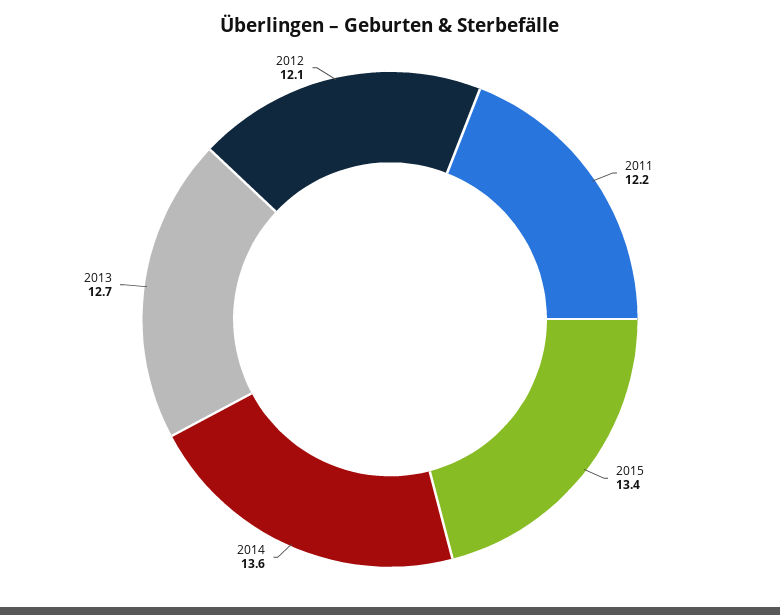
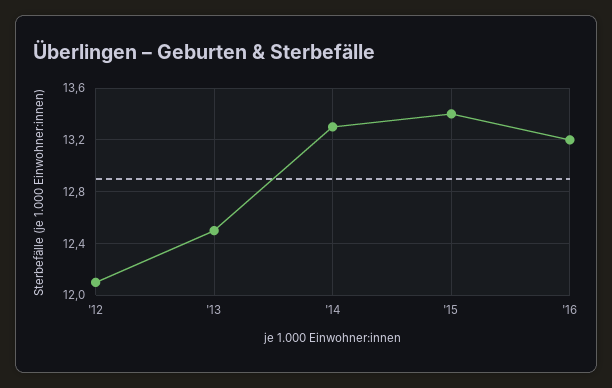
2011: 12.2 -> none
2014: 13.6 -> 13.3
2013: 12.7 -> 12.5
'16: none -> 13.2

